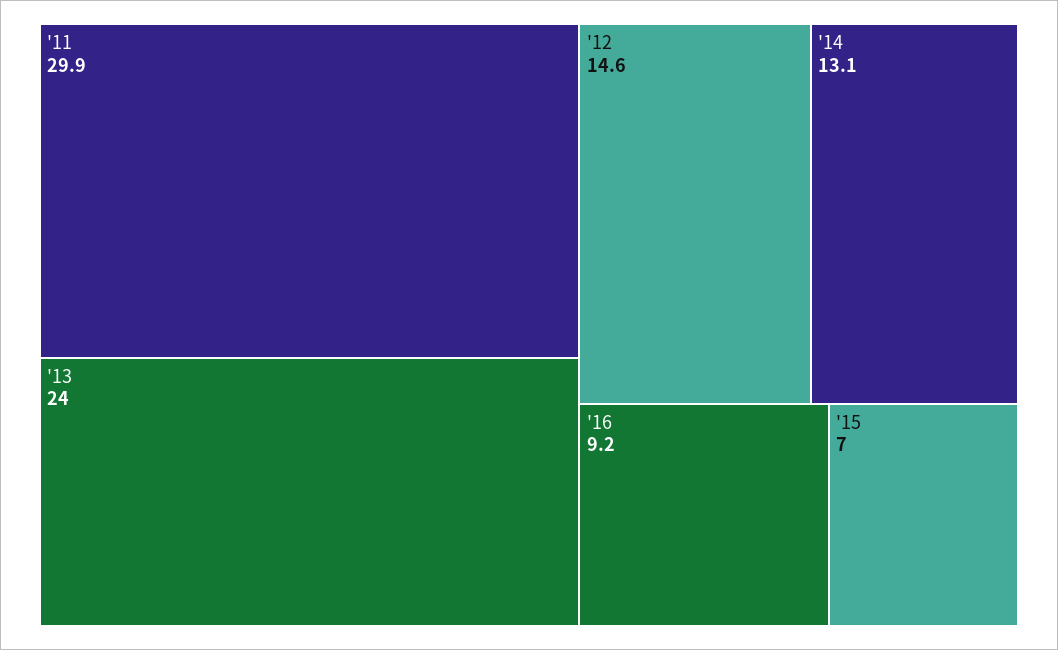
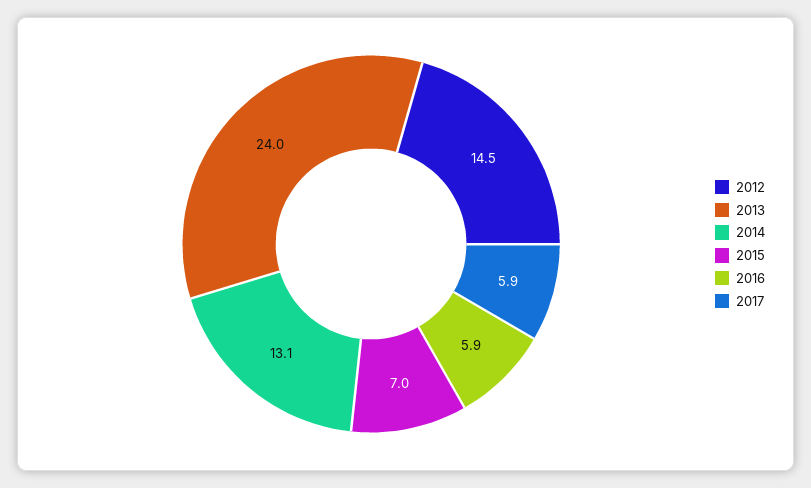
'11: 29.9 -> none
'12: 14.6 -> 14.5
'16: 9.2 -> 5.9
2017: none -> 5.9

